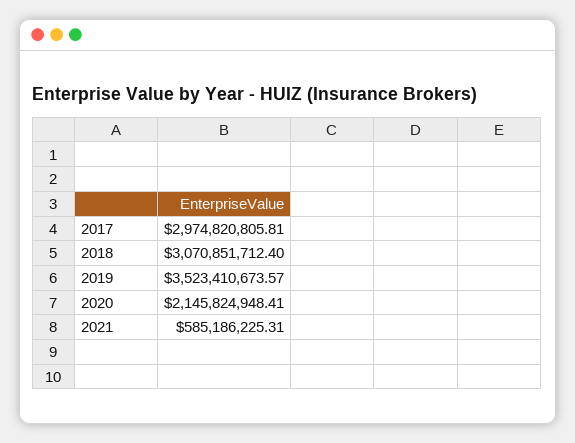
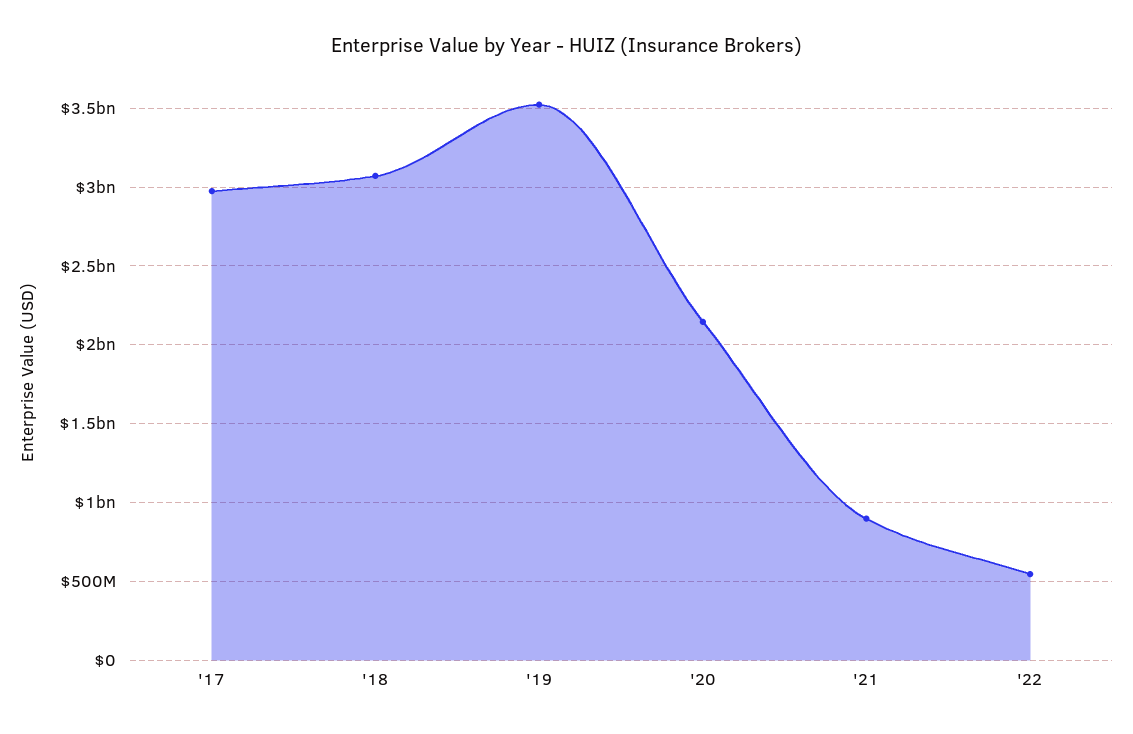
2021: 585186225.31 -> 900000000
'22: none -> 550000000

